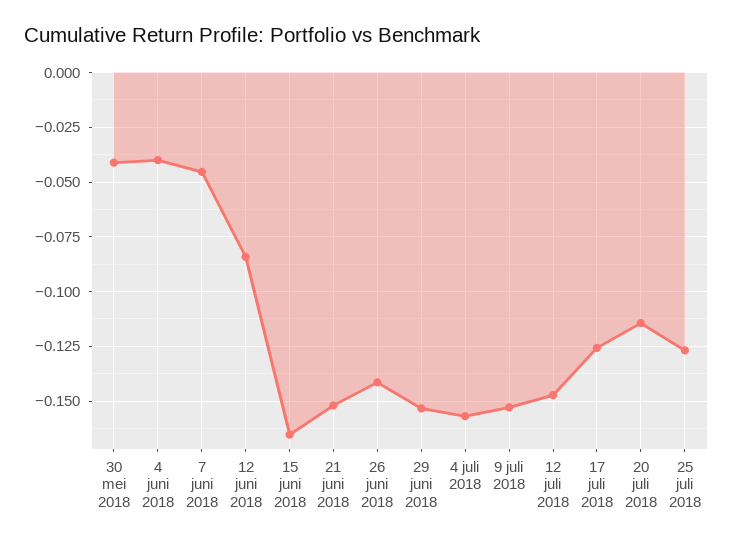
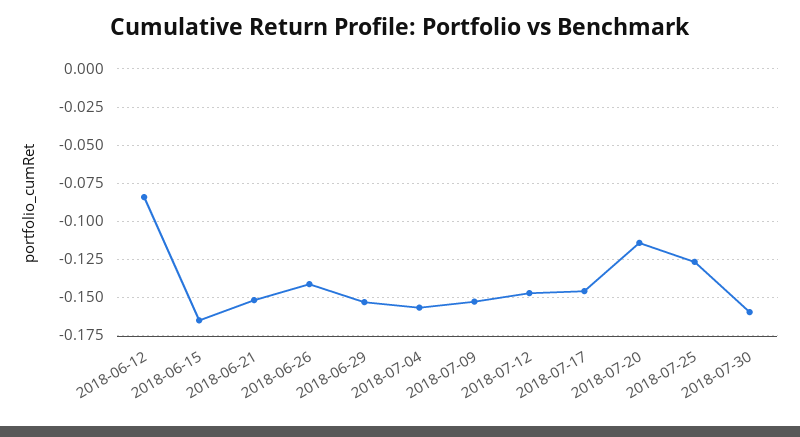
30 mei 2018: -0.04 -> none
4 juni 2018: -0.04 -> none
7 juni 2018: -0.045 -> none
17 juli 2018: -0.125 -> -0.145
2018-07-30: none -> -0.16

